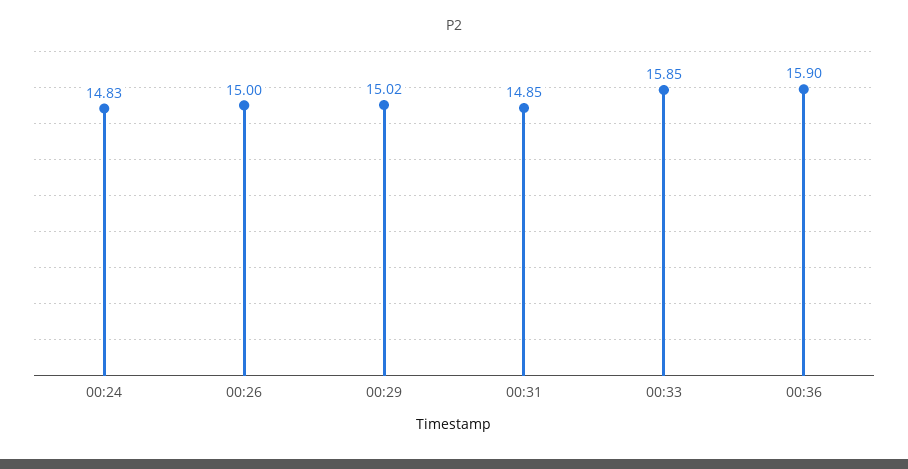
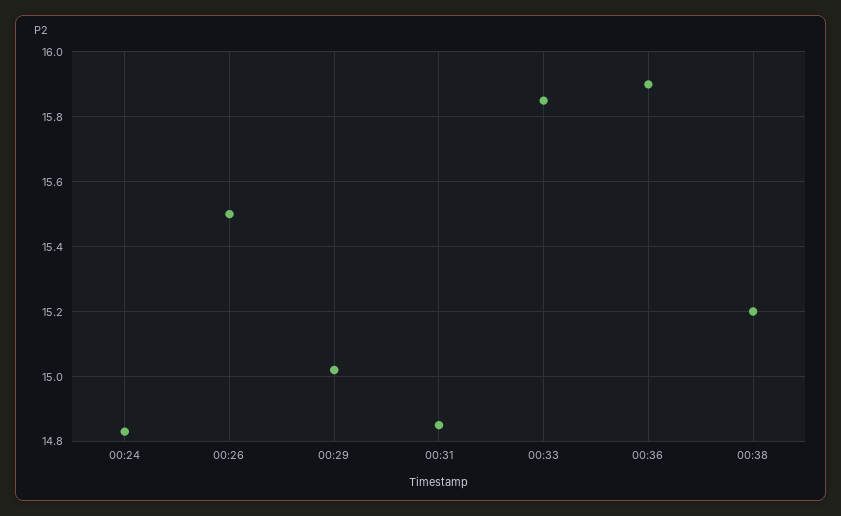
00:26: 15 -> 15.5
00:38: none -> 15.2

